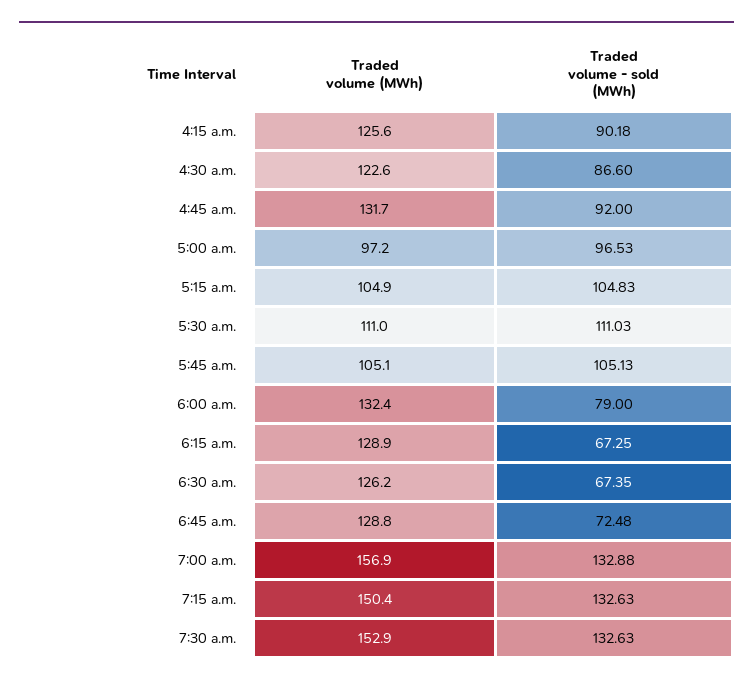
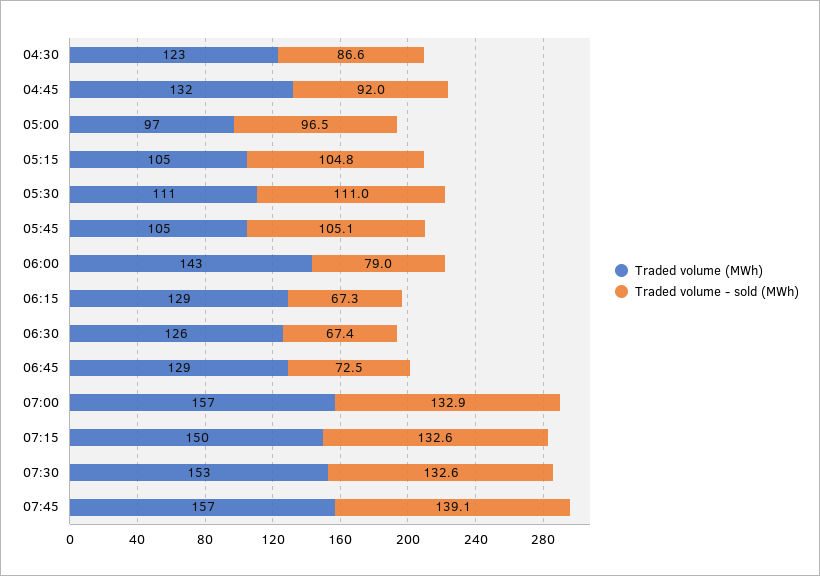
Traded volume (MWh), 4:15 a.m.: 125.6 -> none
Traded volume - sold (MWh), 4:15 a.m.: 90.18 -> none
Traded volume (MWh), 6:00 a.m.: 132.4 -> 143
Traded volume (MWh), 07:45: none -> 157
Traded volume - sold (MWh), 07:45: none -> 139.1

